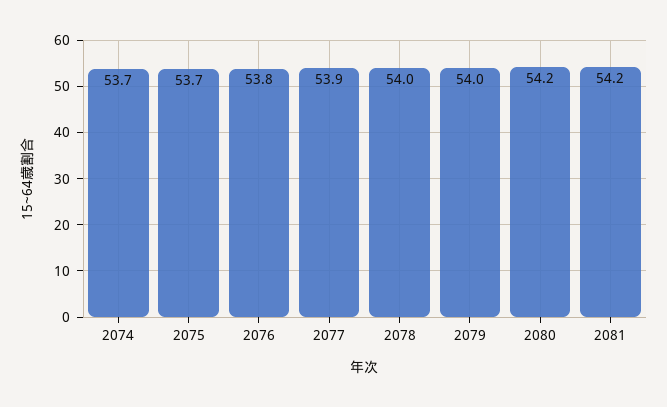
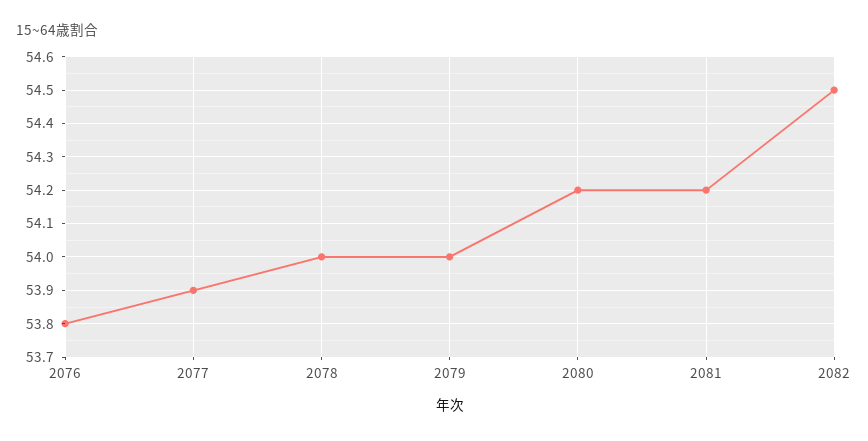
2074: 53.7 -> none
2075: 53.7 -> none
2082: none -> 54.5

